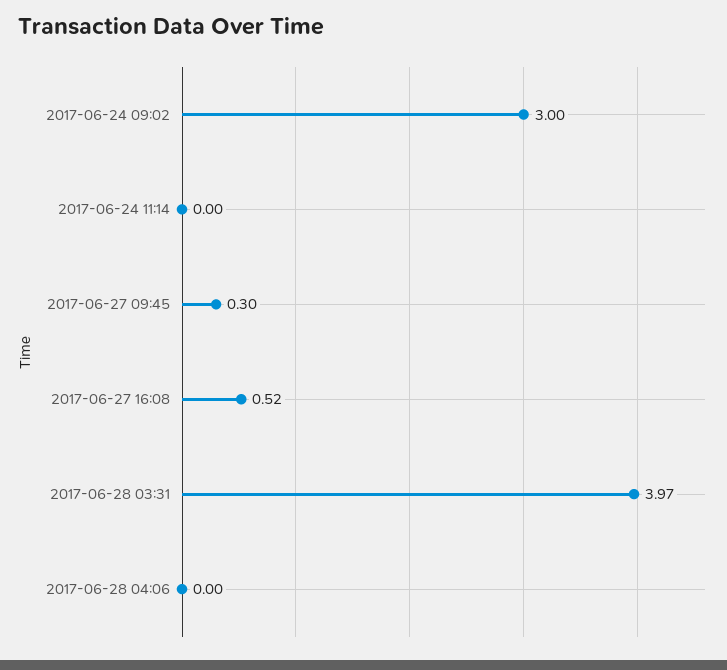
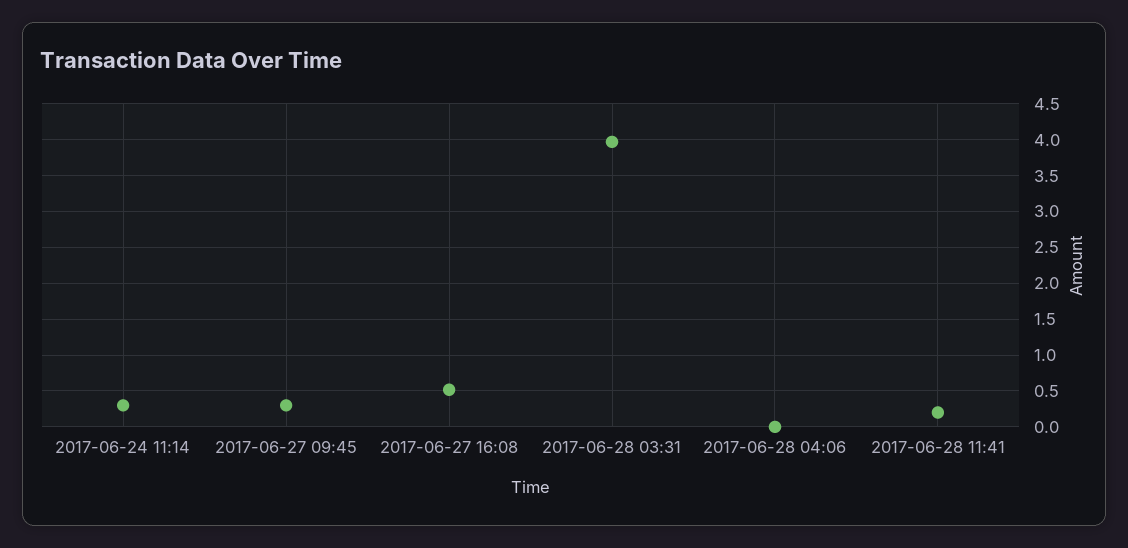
2017-06-24 09:02: 3 -> none
2017-06-24 11:14: 0 -> 0.3
2017-06-28 11:41: none -> 0.2

